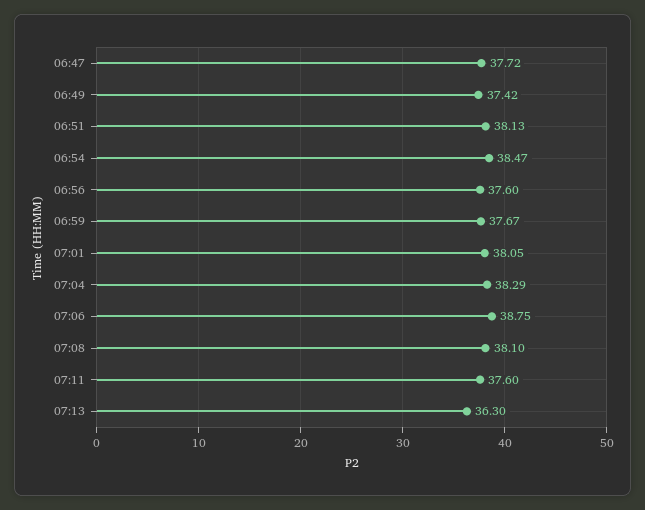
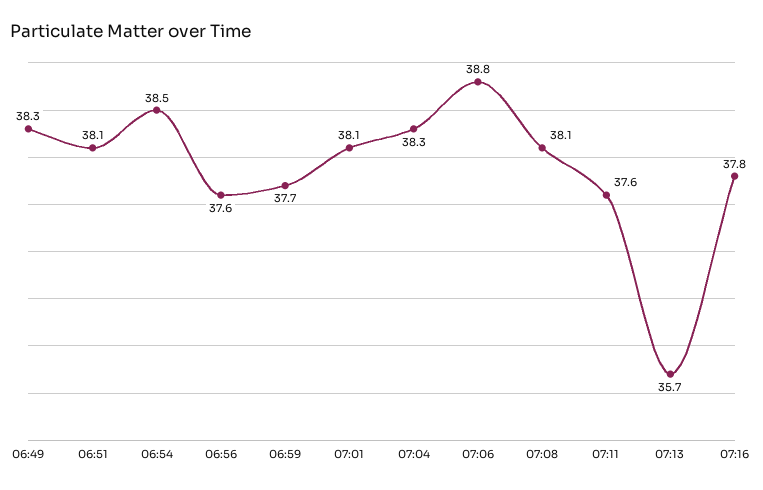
06:47: 37.72 -> none
06:49: 37.42 -> 38.3
07:13: 36.3 -> 35.7
07:16: none -> 37.8

